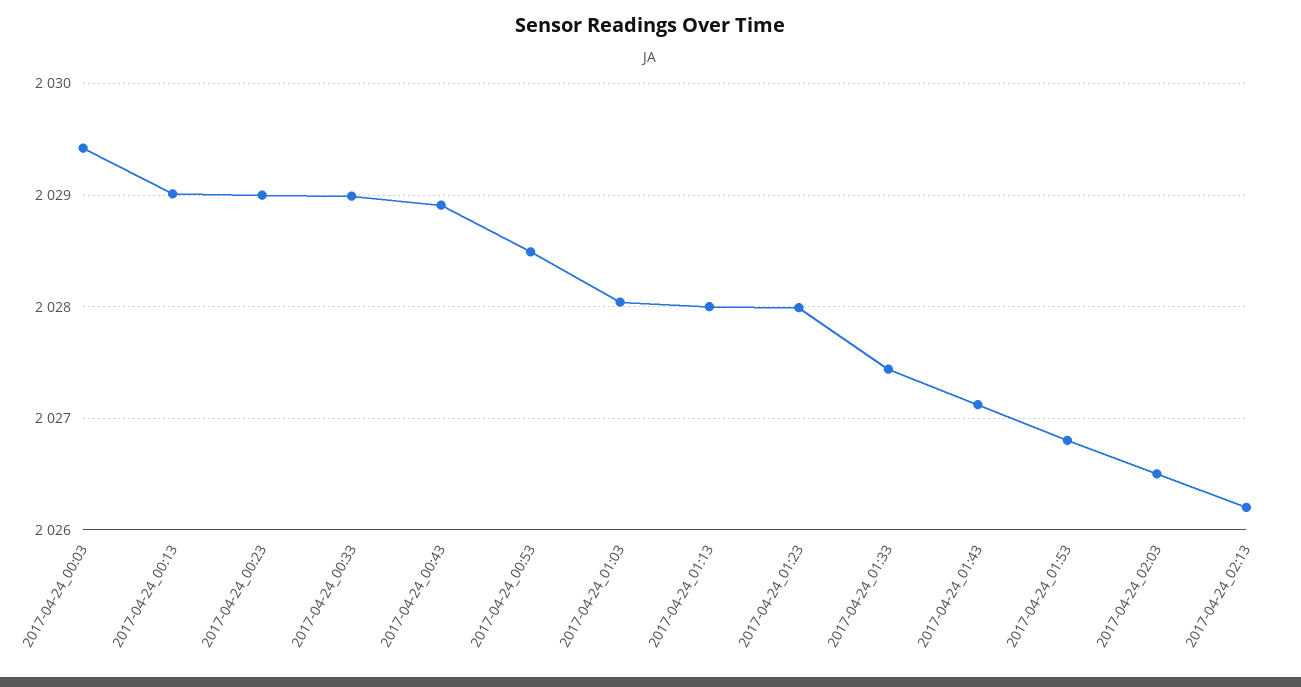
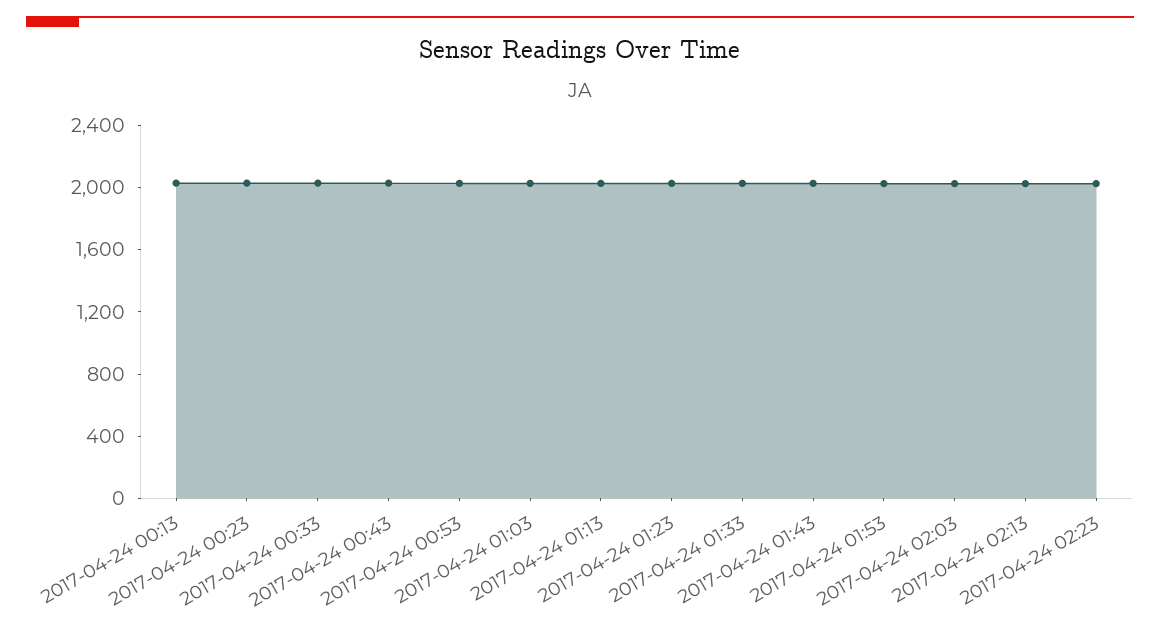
2017-04-24_00:03: 2029.4 -> none
2017-04-24 02:23: none -> 2000

